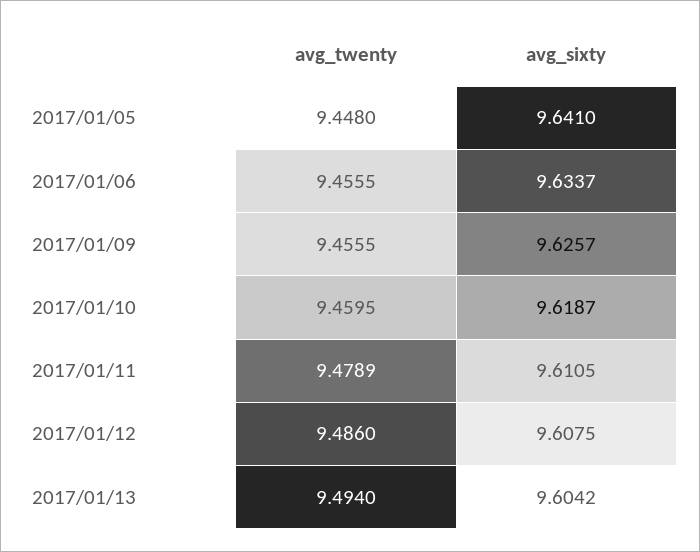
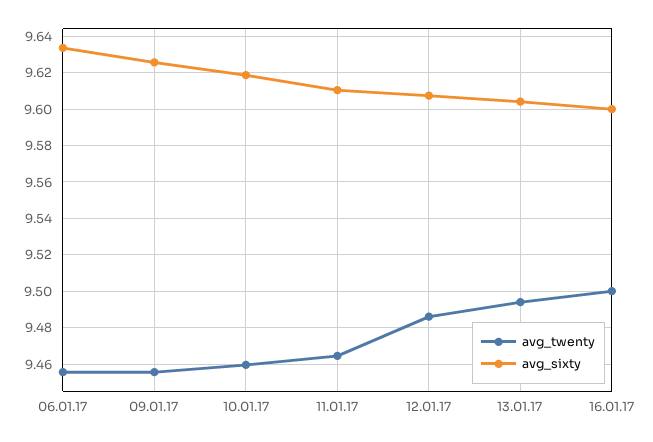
avg_twenty, 2017/01/05: 9.448 -> none
avg_sixty, 2017/01/05: 9.641 -> none
avg_twenty, 2017/01/11: 9.4789 -> 9.465
avg_twenty, 16.01.17: none -> 9.5
avg_sixty, 16.01.17: none -> 9.6

